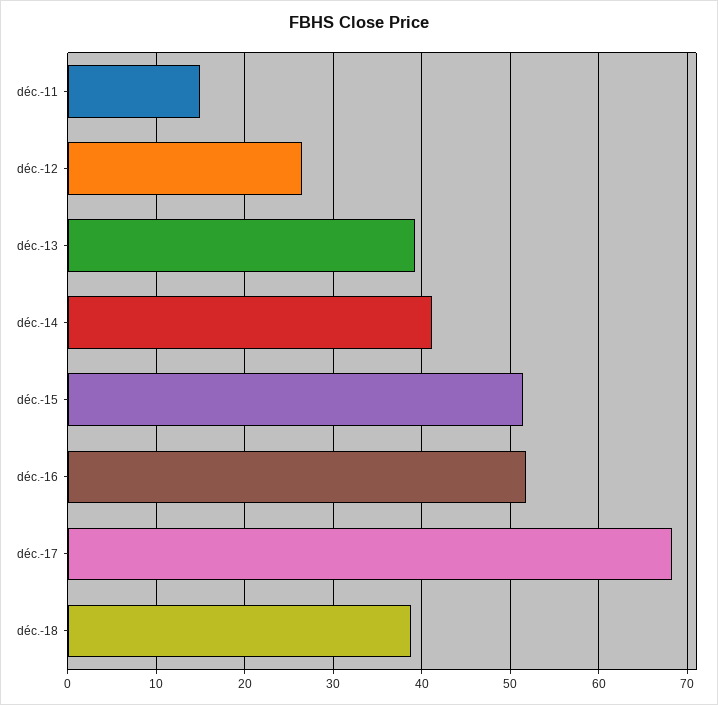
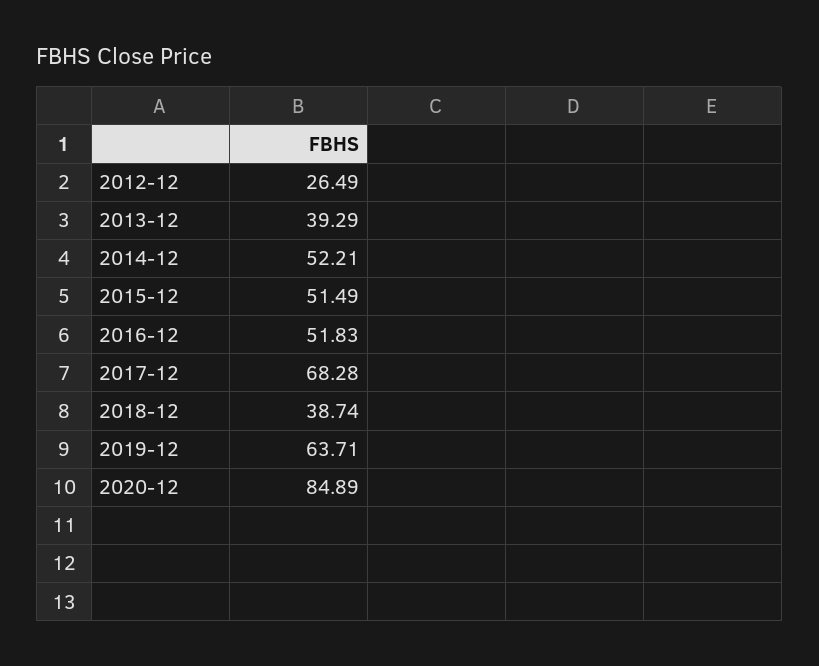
déc.-11: 15 -> none
déc.-14: 41 -> 52.21
2019-12: none -> 63.71
2020-12: none -> 84.89

